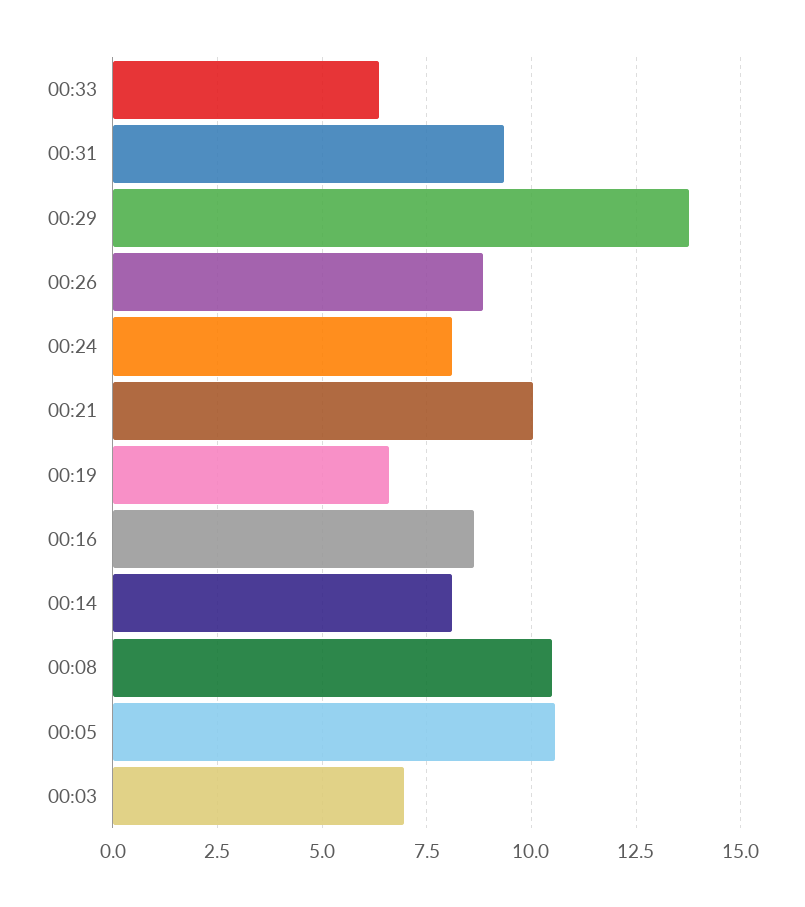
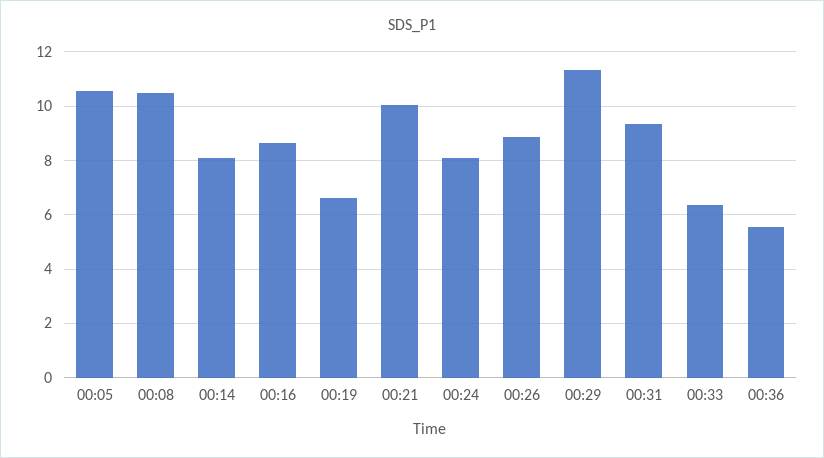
00:29: 13.75 -> 11.25
00:03: 7 -> none
00:36: none -> 5.5

